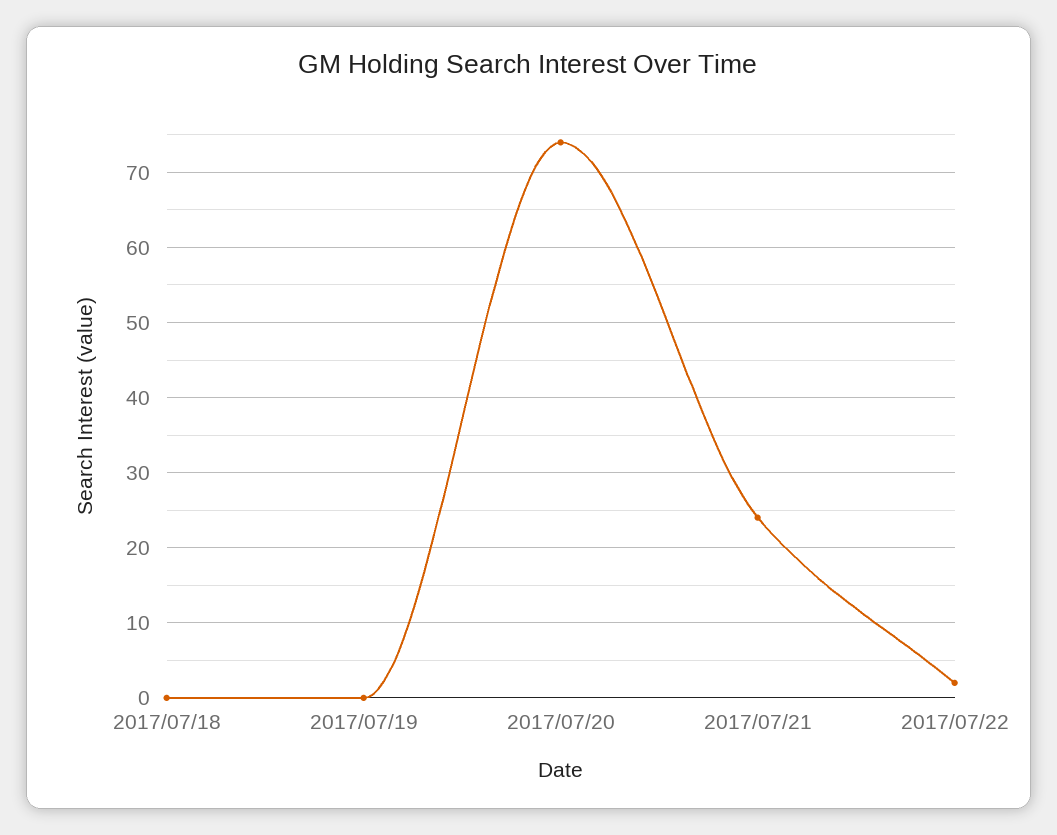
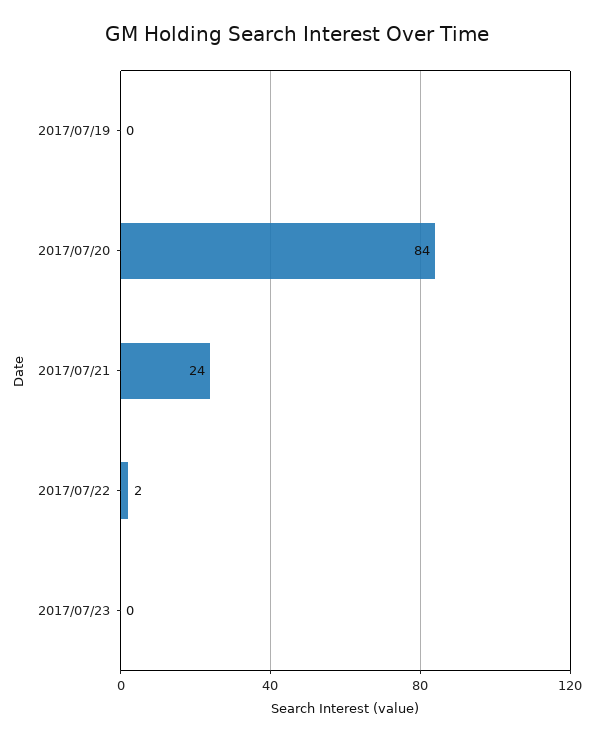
2017/07/18: 0 -> none
2017/07/20: 74 -> 84
2017/07/23: none -> 0

